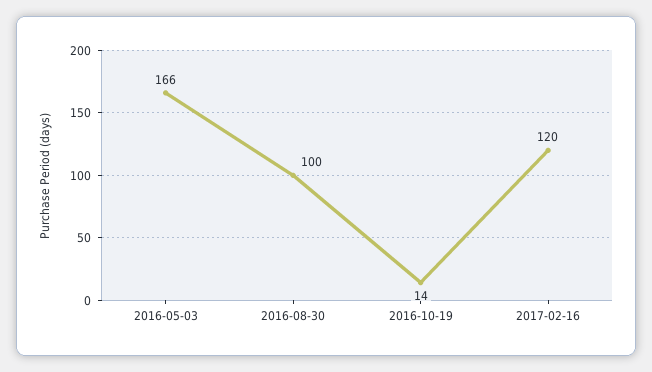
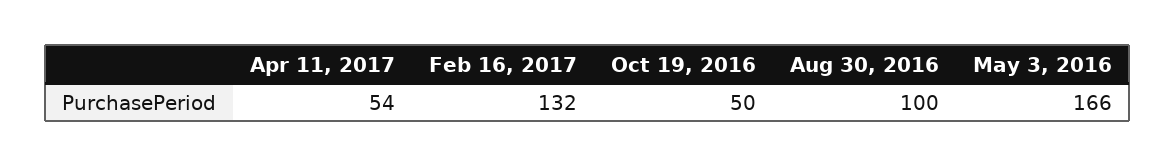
2016-10-19: 14 -> 50
2017-02-16: 120 -> 132
Apr 11, 2017: none -> 54

